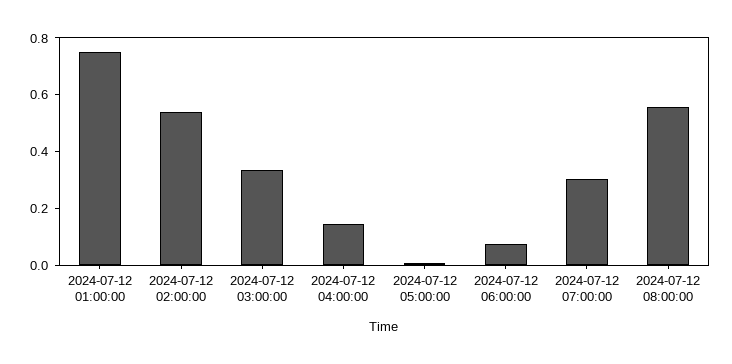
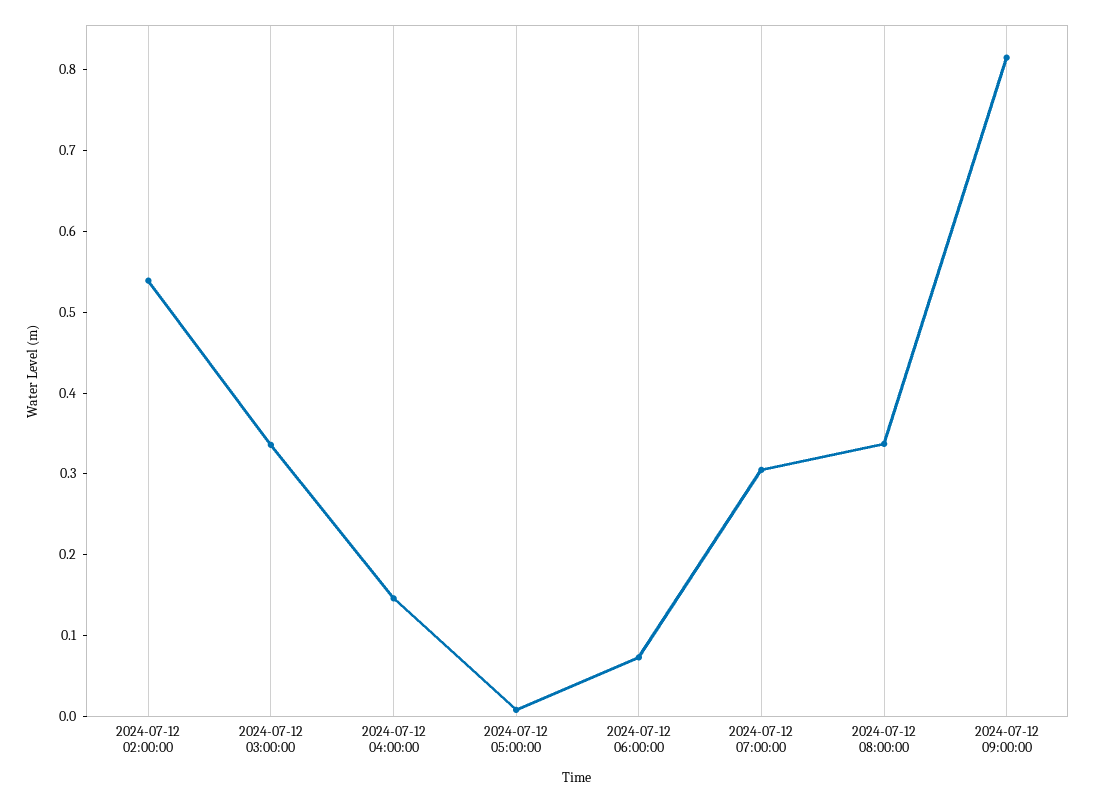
2024-07-12 01:00:00: 0.75 -> none
2024-07-12 08:00:00: 0.55 -> 0.34
2024-07-12 09:00:00: none -> 0.82

